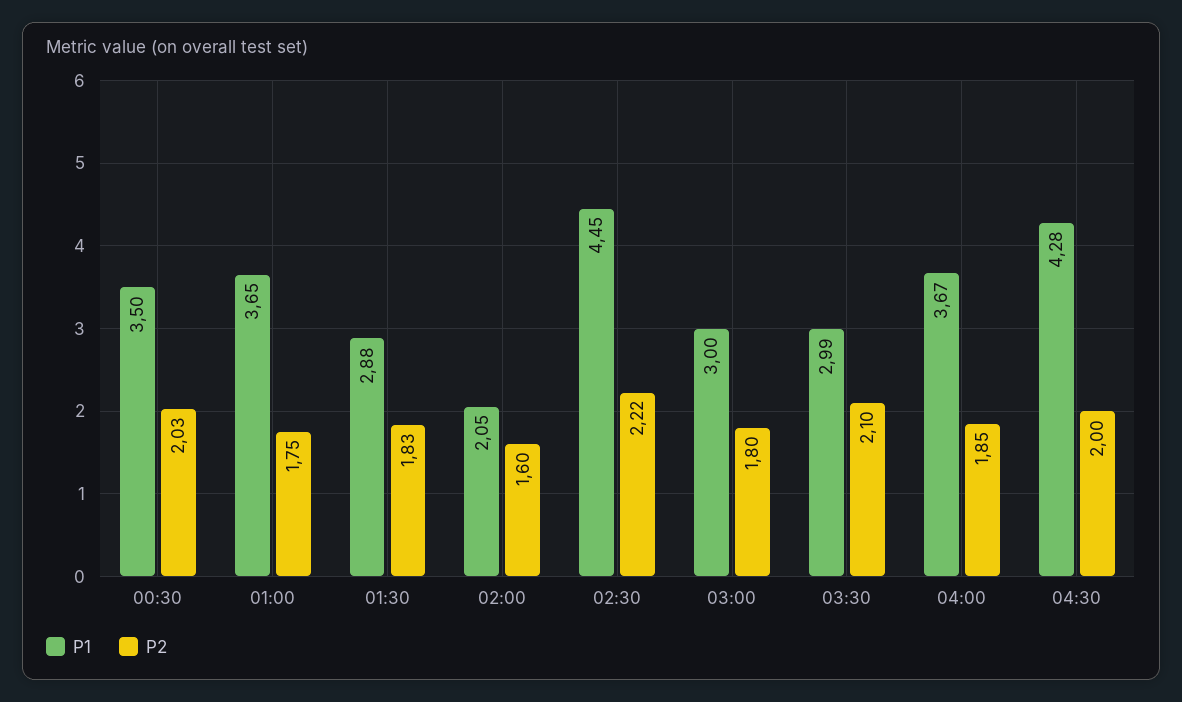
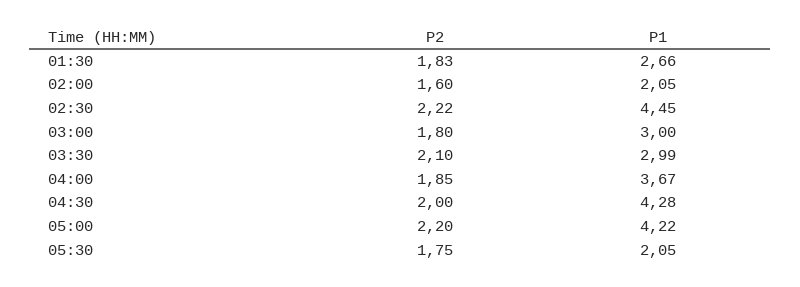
P1, 00:30: 3.5 -> none
P2, 00:30: 2.03 -> none
P1, 01:00: 3.65 -> none
P2, 01:00: 1.75 -> none
P1, 01:30: 2.88 -> 2.66
P2, 05:00: none -> 2.2
P1, 05:00: none -> 4.22
P2, 05:30: none -> 1.75
P1, 05:30: none -> 2.05

